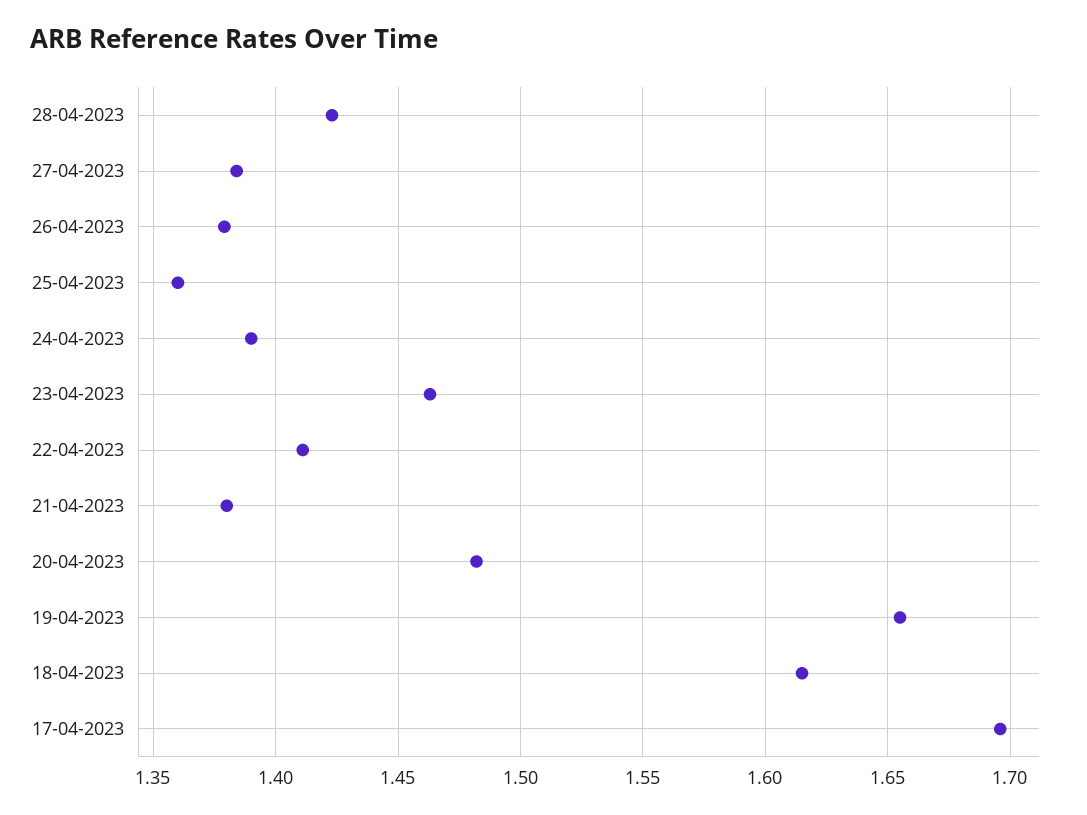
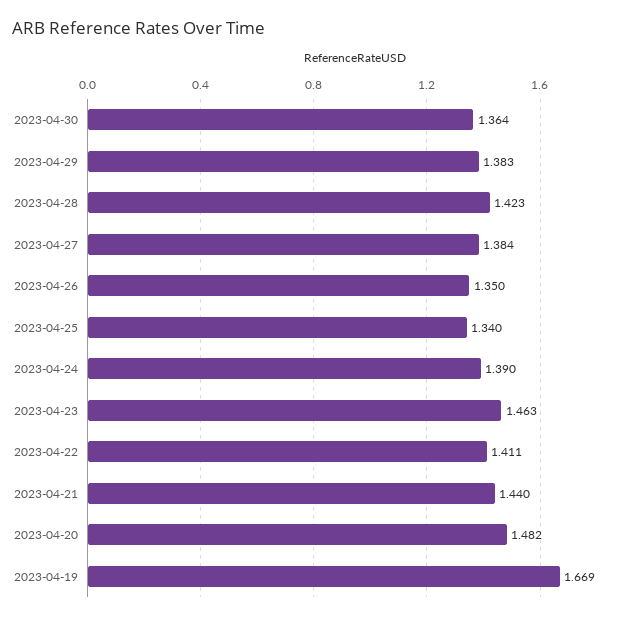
26-04-2023: 1.38 -> 1.35
25-04-2023: 1.36 -> 1.34
21-04-2023: 1.38 -> 1.44
19-04-2023: 1.655 -> 1.669
18-04-2023: 1.615 -> none
17-04-2023: 1.695 -> none
2023-04-30: none -> 1.364
2023-04-29: none -> 1.383

